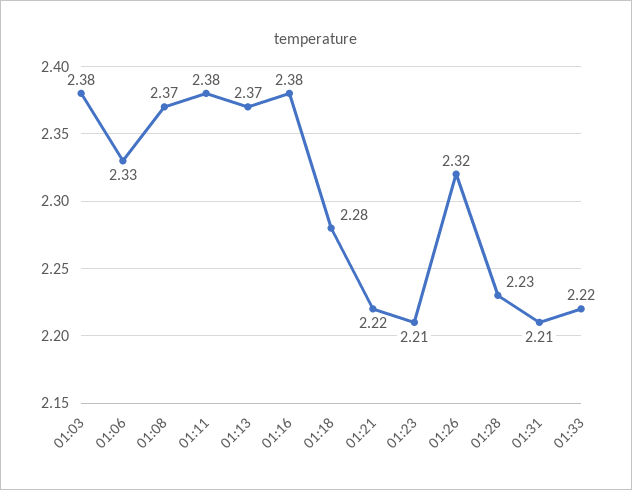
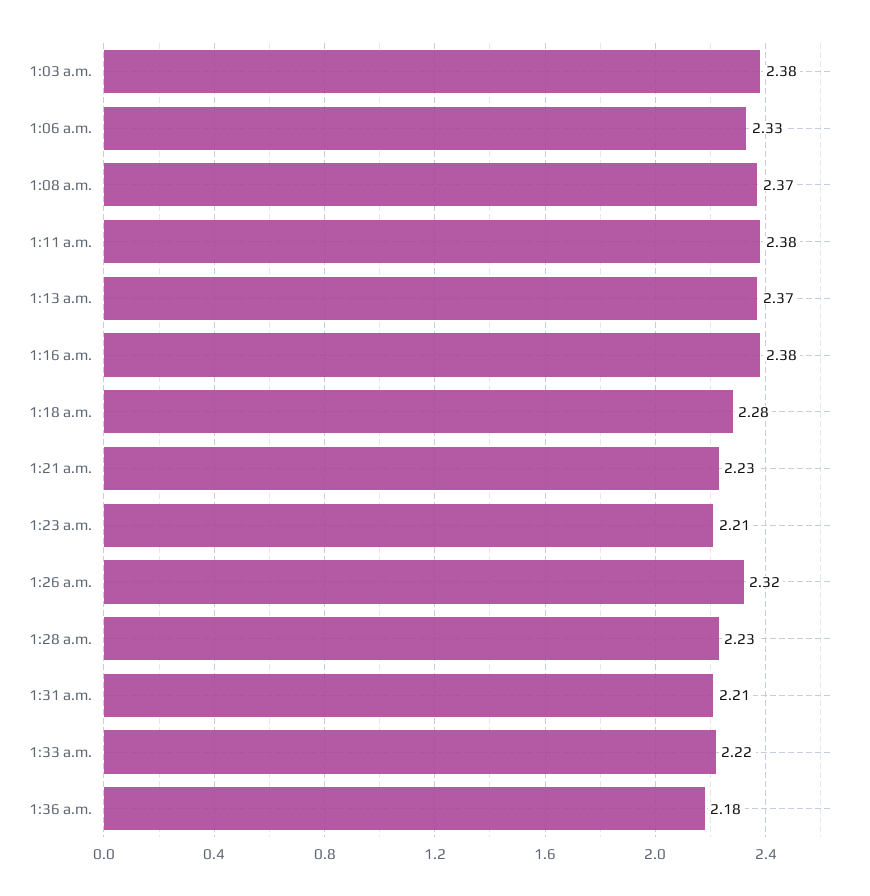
01:21: 2.22 -> 2.23
1:36 a.m.: none -> 2.18

